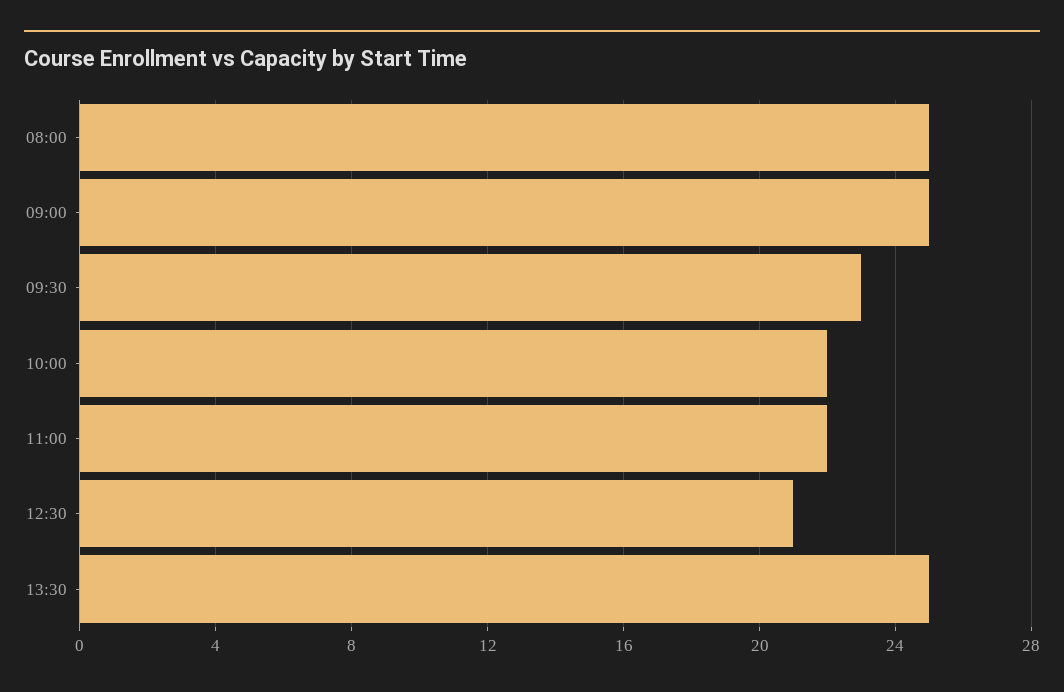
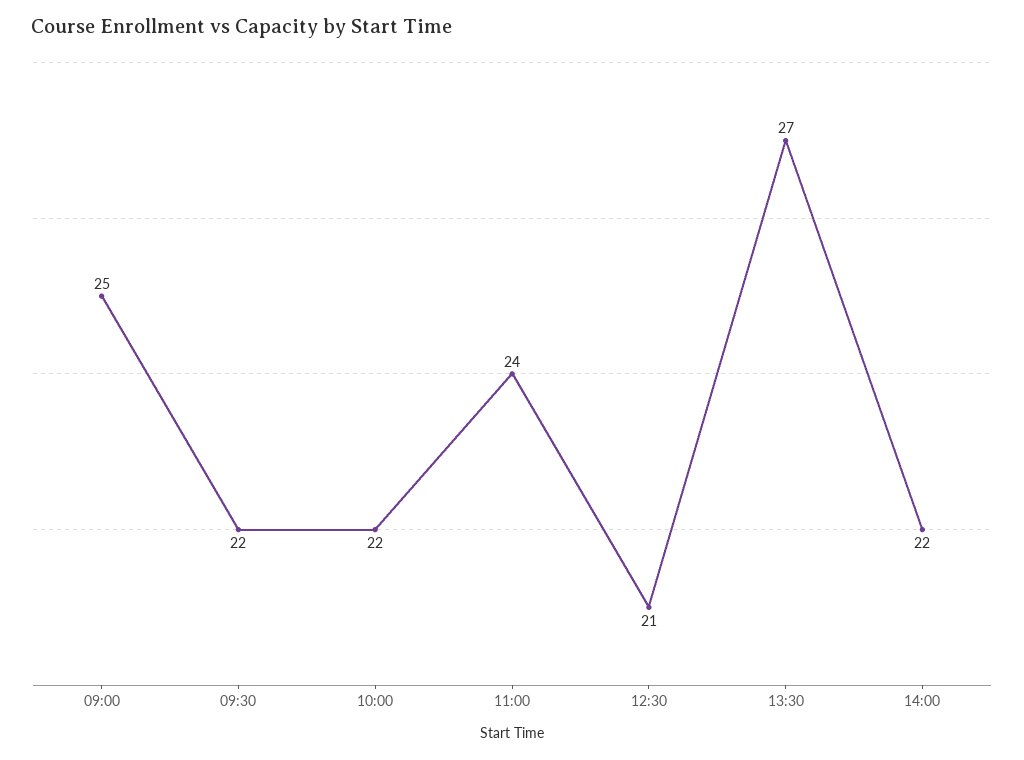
08:00: 25 -> none
09:30: 23 -> 22
11:00: 22 -> 24
13:30: 25 -> 27
14:00: none -> 22

